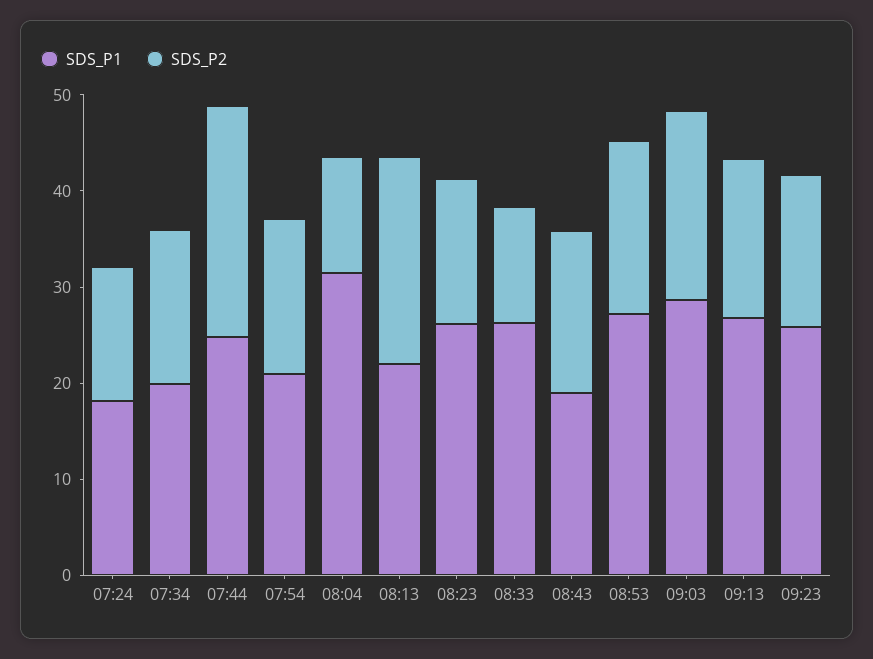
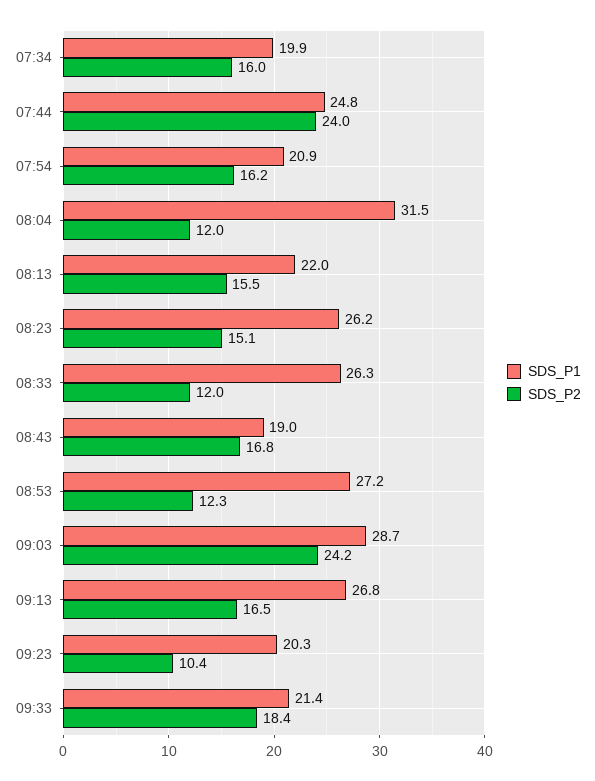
SDS_P1, 07:24: 18 -> none
SDS_P2, 07:24: 14 -> none
SDS_P2, 08:13: 22 -> 15.5
SDS_P2, 08:53: 18 -> 12.3
SDS_P2, 09:03: 20 -> 24.2
SDS_P1, 09:23: 26 -> 20.3
SDS_P2, 09:23: 16 -> 10.4
SDS_P1, 09:33: none -> 21.4
SDS_P2, 09:33: none -> 18.4

